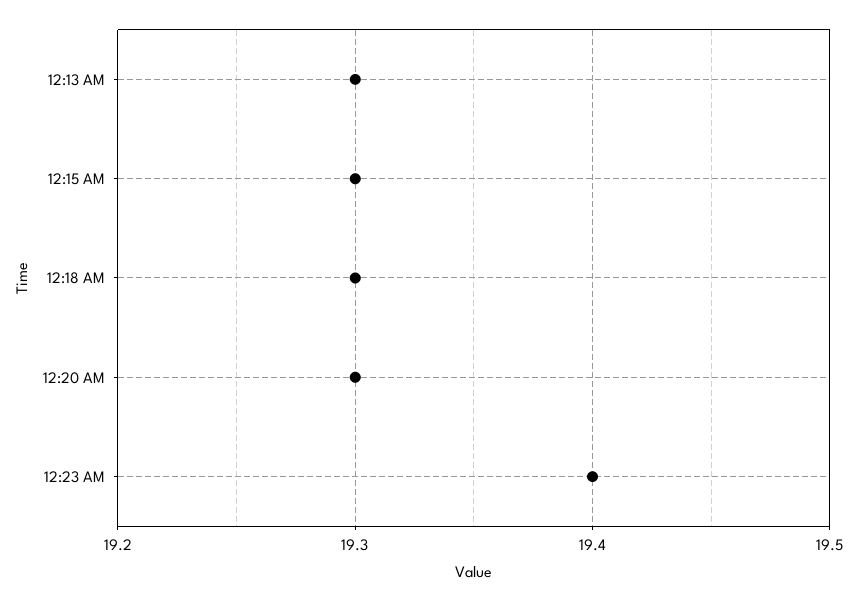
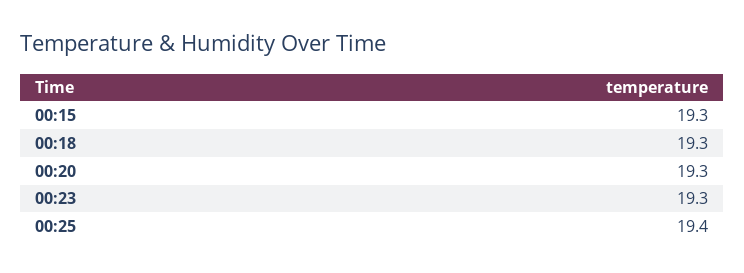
12:13 AM: 19.3 -> none
12:23 AM: 19.4 -> 19.3
00:25: none -> 19.4

